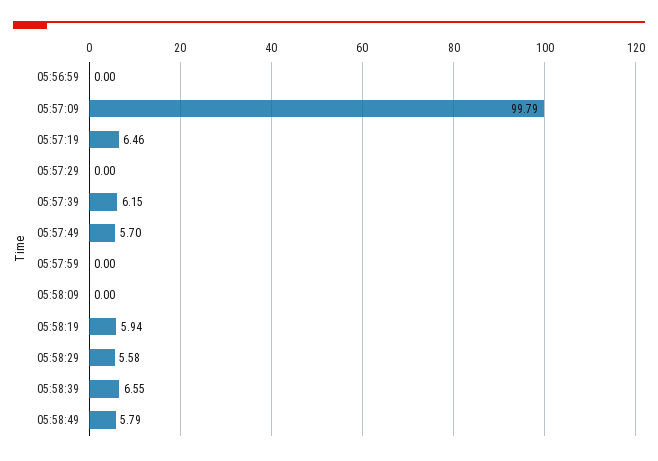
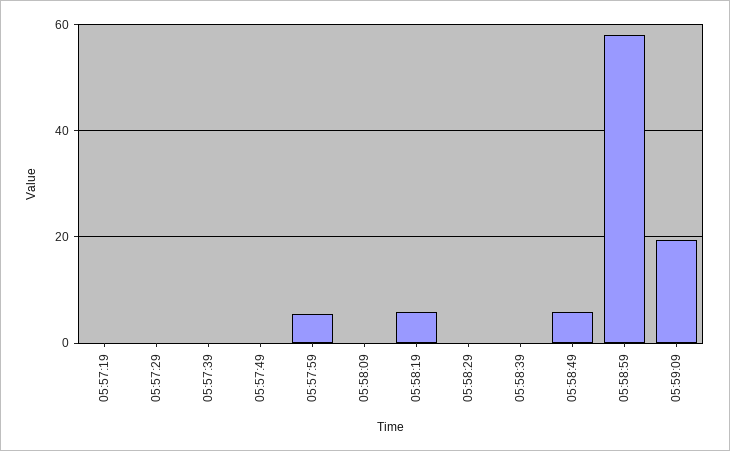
05:56:59: 0 -> none
05:57:09: 99.79 -> none
05:57:19: 6.46 -> 0
05:57:39: 6.15 -> 0
05:57:49: 5.7 -> 0
05:57:59: 0 -> 6
05:58:29: 5.58 -> 0
05:58:39: 6.55 -> 0
05:58:59: none -> 58
05:59:09: none -> 20

